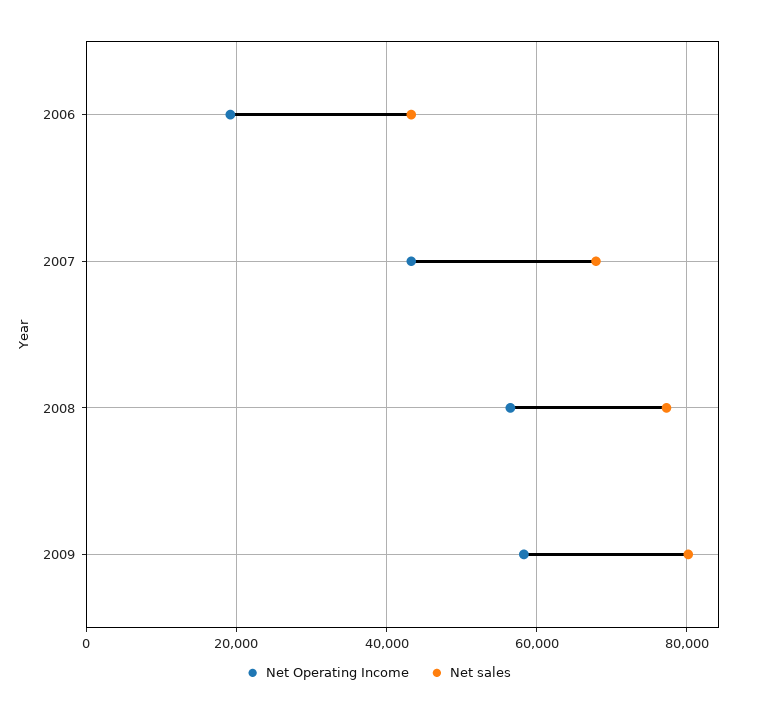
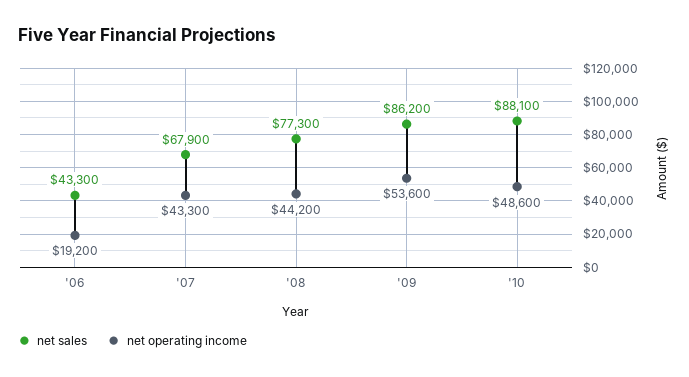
Net Operating Income, 2008: 56000 -> 44200
Net Operating Income, 2009: 58000 -> 53600
Net sales, 2009: 80000 -> 86200
Net sales, '10: none -> 88100
Net Operating Income, '10: none -> 48600

